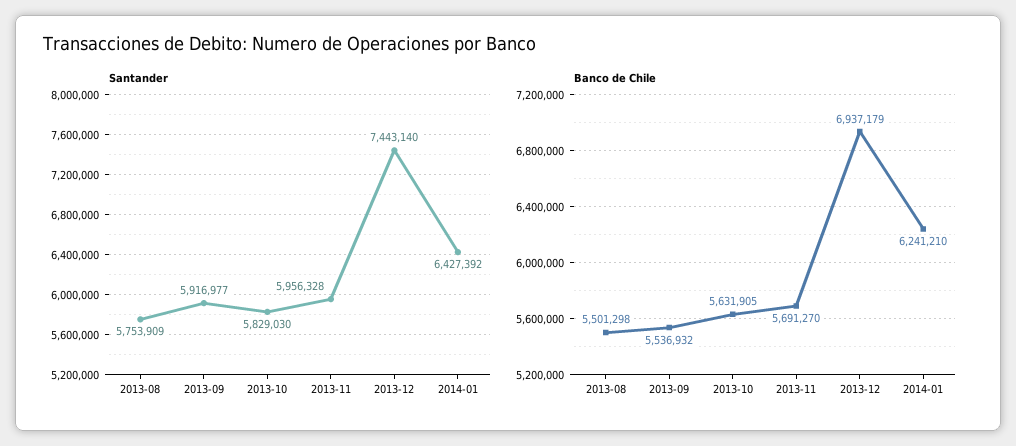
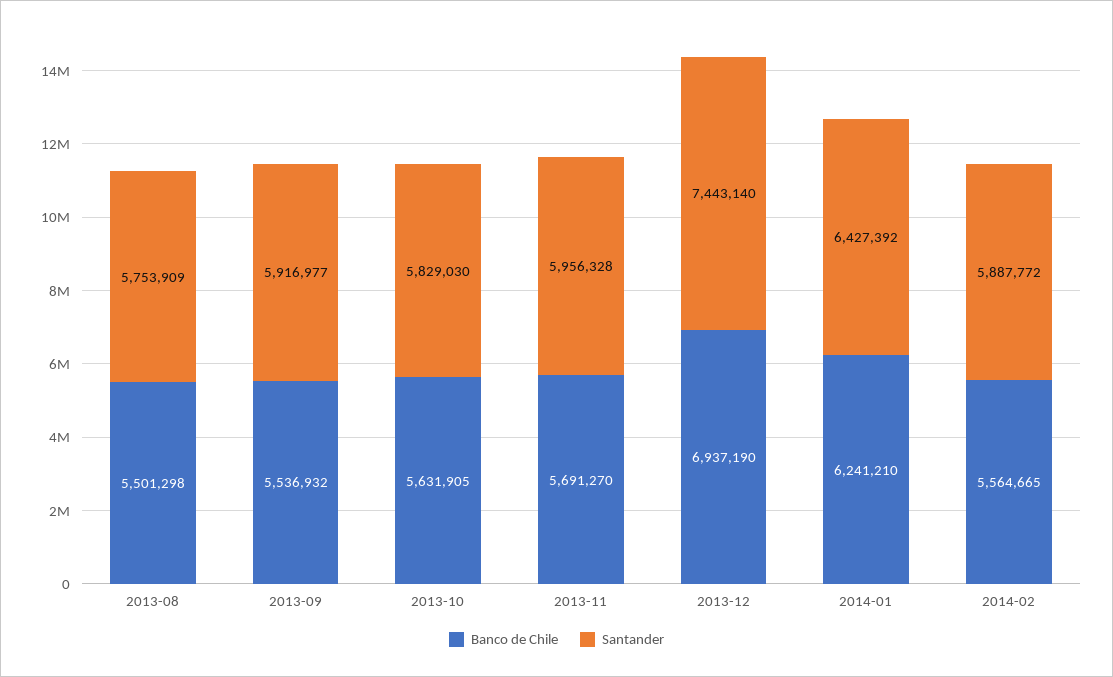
Banco de Chile, 2013-12: 6937179 -> 6937190
Banco de Chile, 2014-02: none -> 5564665
Santander, 2014-02: none -> 5887772

